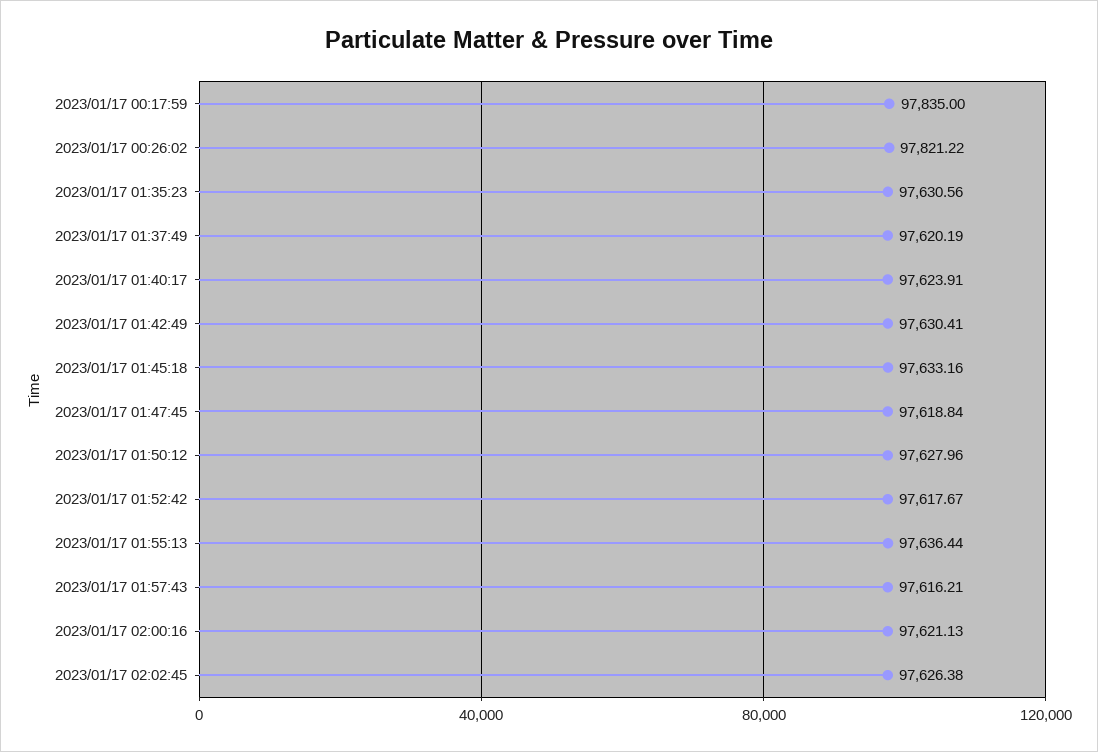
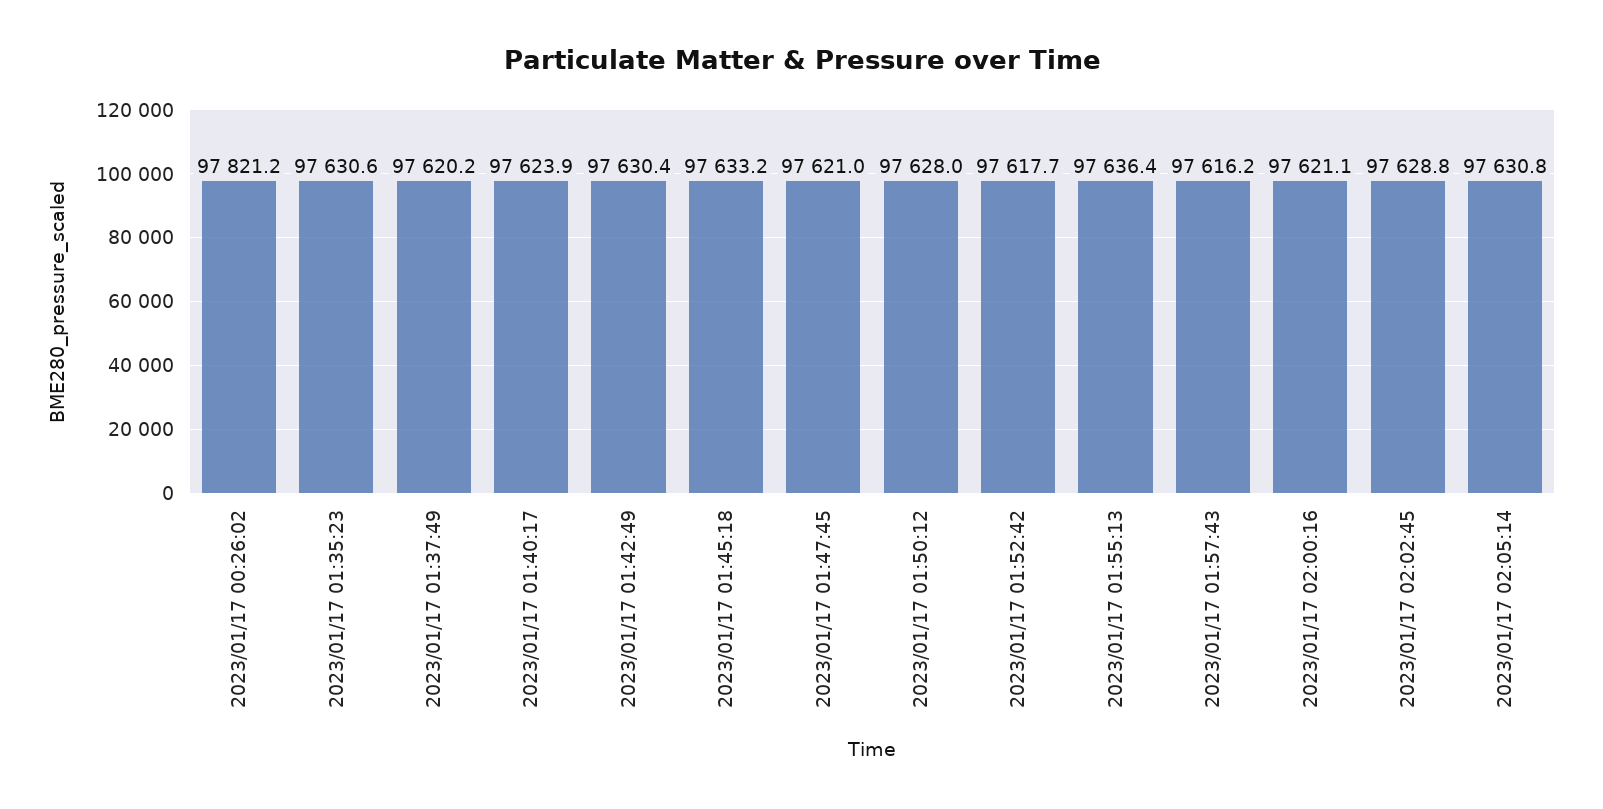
2023/01/17 00:17:59: 97835 -> none
2023/01/17 01:47:45: 97618.84 -> 97621
2023/01/17 02:02:45: 97626.38 -> 97628.8
2023/01/17 02:05:14: none -> 97630.8

